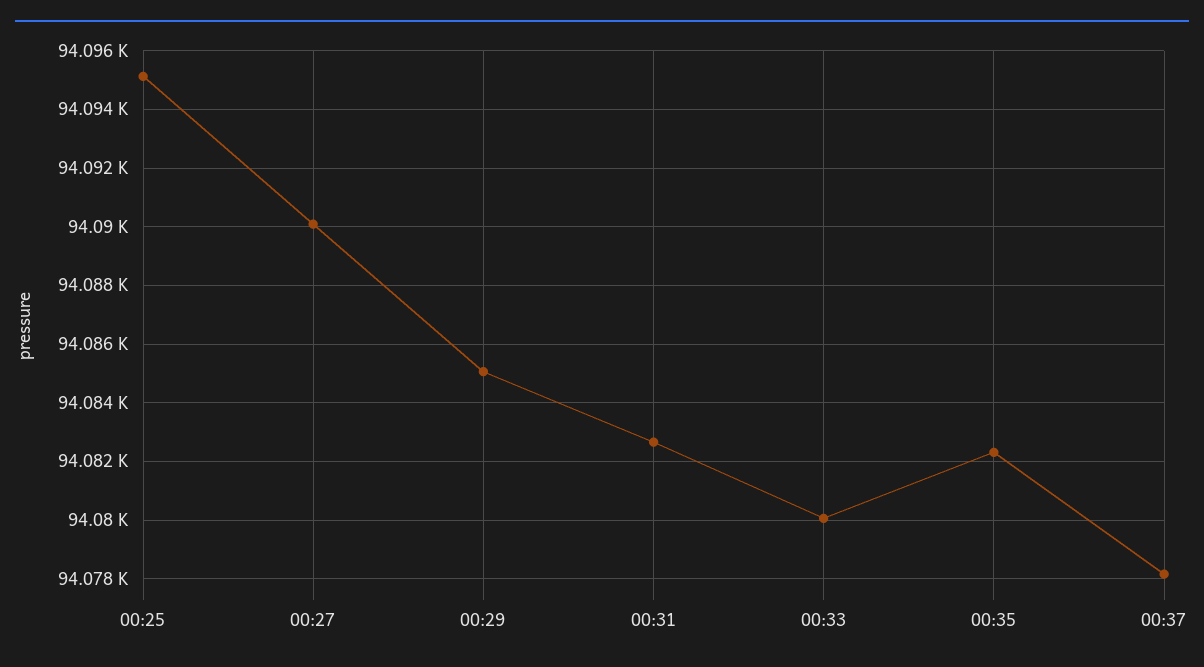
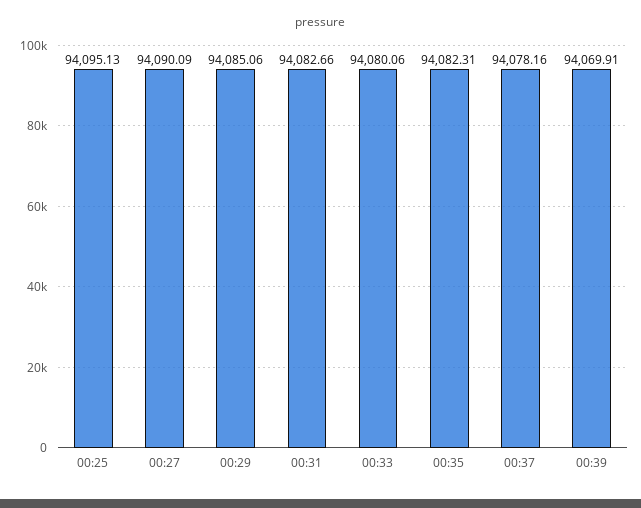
00:39: none -> 94069.91

